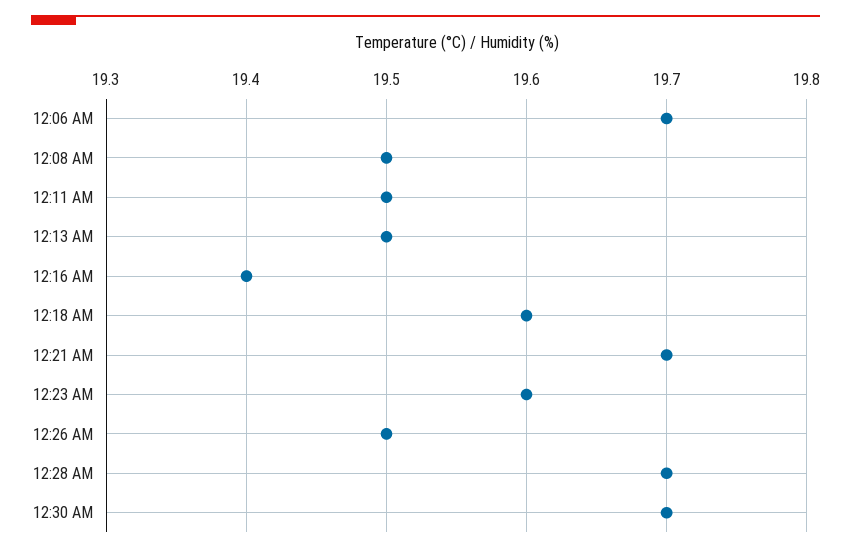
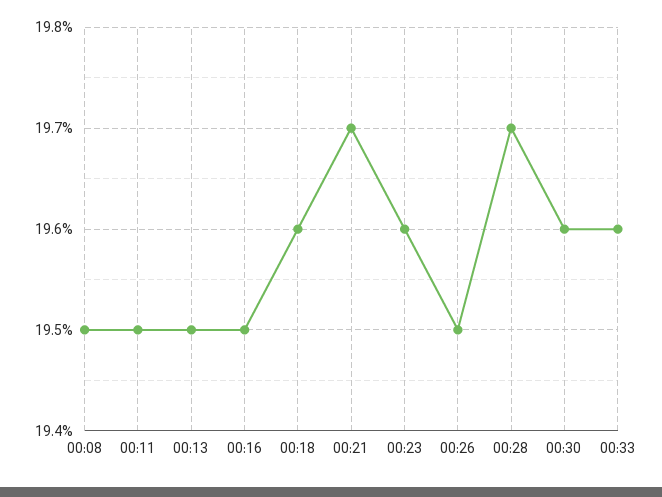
12:06 AM: 19.7 -> none
12:16 AM: 19.4 -> 19.5
12:30 AM: 19.7 -> 19.6
00:33: none -> 19.6

